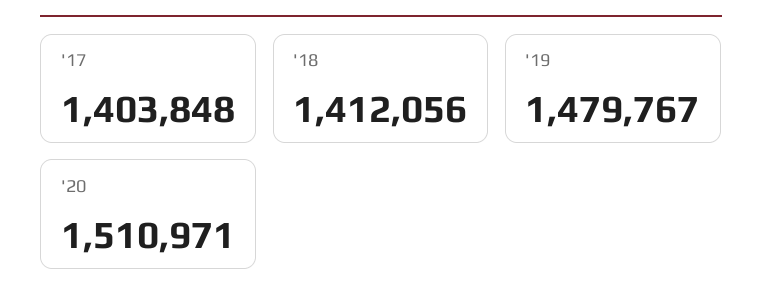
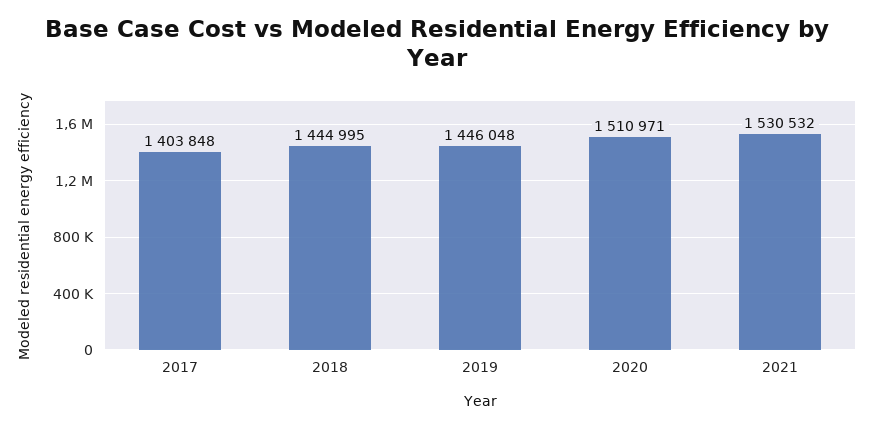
'18: 1412056 -> 1444995
'19: 1479767 -> 1446048
2021: none -> 1530532

